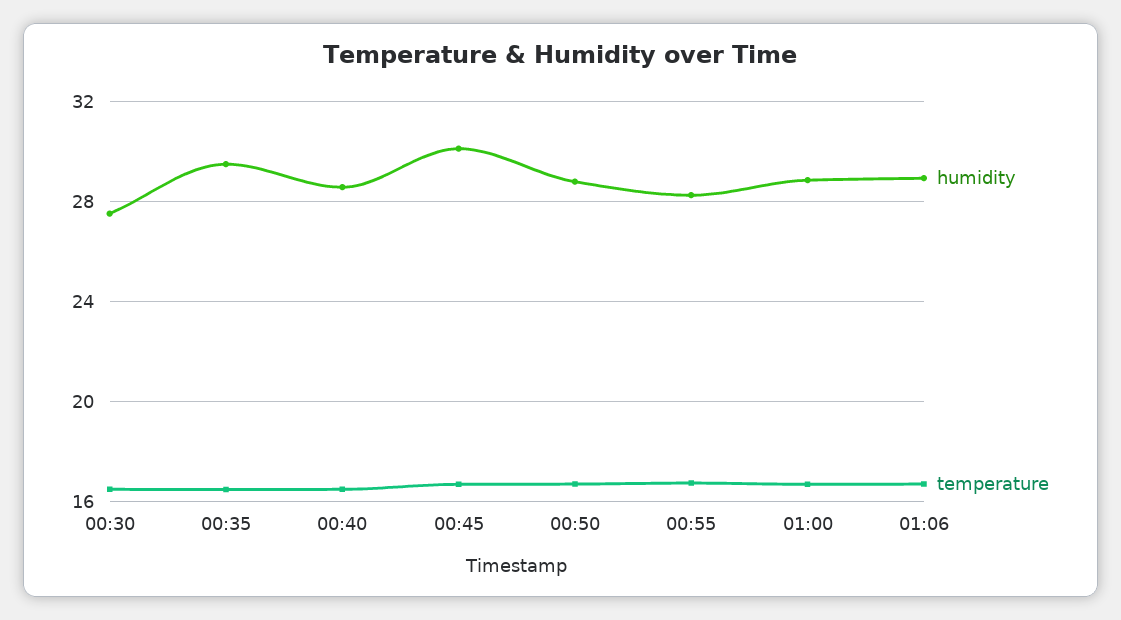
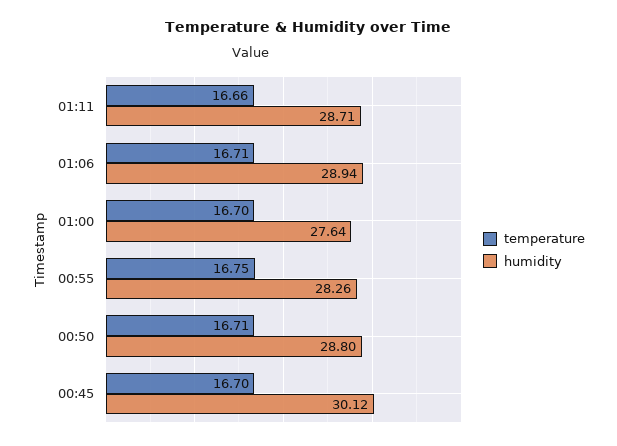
humidity, 00:30: 27.5 -> none
temperature, 00:30: 16.5 -> none
humidity, 00:35: 29.5 -> none
temperature, 00:35: 16.5 -> none
humidity, 00:40: 28.5 -> none
temperature, 00:40: 16.5 -> none
humidity, 01:00: 29 -> 27.64
temperature, 01:11: none -> 16.66
humidity, 01:11: none -> 28.71

